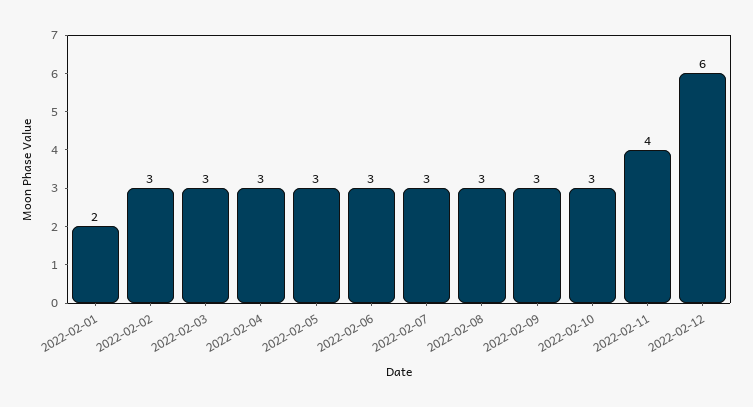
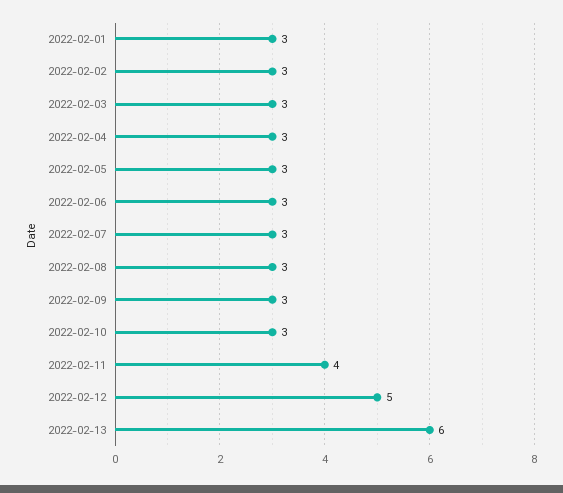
2022-02-01: 2 -> 3
2022-02-12: 6 -> 5
2022-02-13: none -> 6

